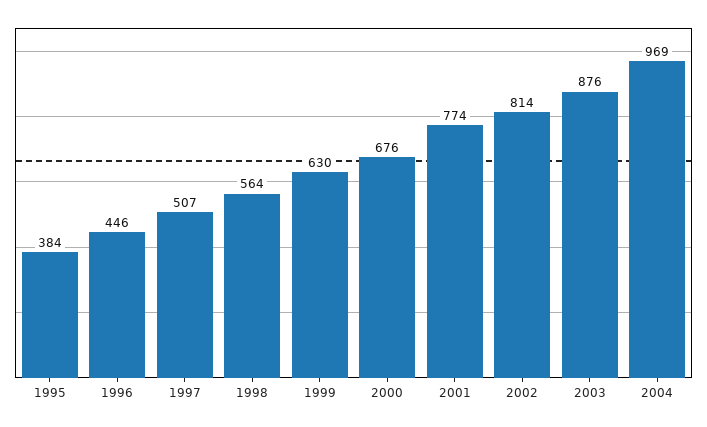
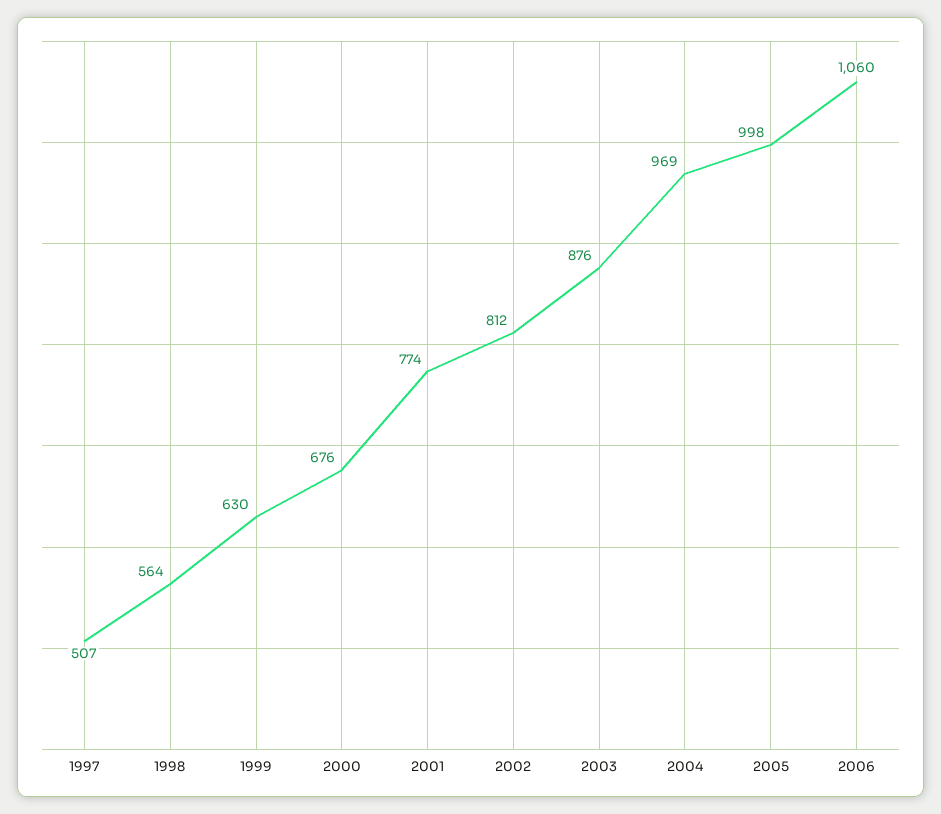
1995: 384 -> none
1996: 446 -> none
2002: 814 -> 812
2005: none -> 998
2006: none -> 1060

